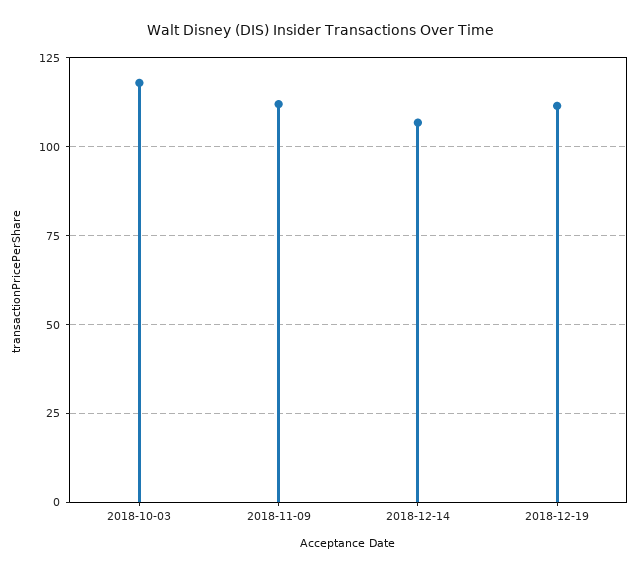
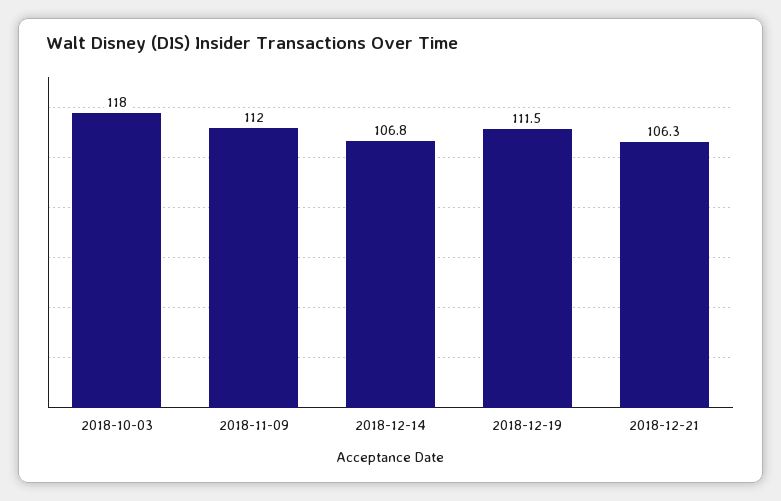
2018-12-21: none -> 106.3

